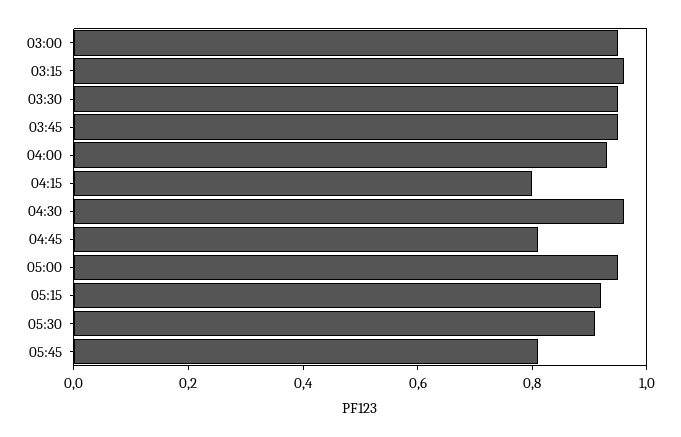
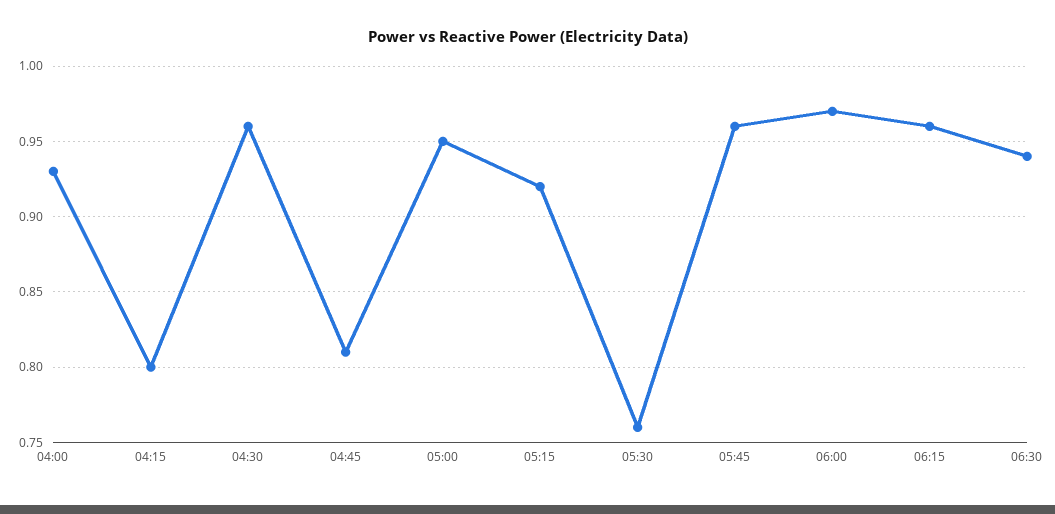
03:00: 0.95 -> none
03:15: 0.95 -> none
03:30: 0.95 -> none
03:45: 0.95 -> none
05:30: 0.9 -> 0.76
05:45: 0.8 -> 0.96
06:00: none -> 0.97
06:15: none -> 0.96
06:30: none -> 0.94

